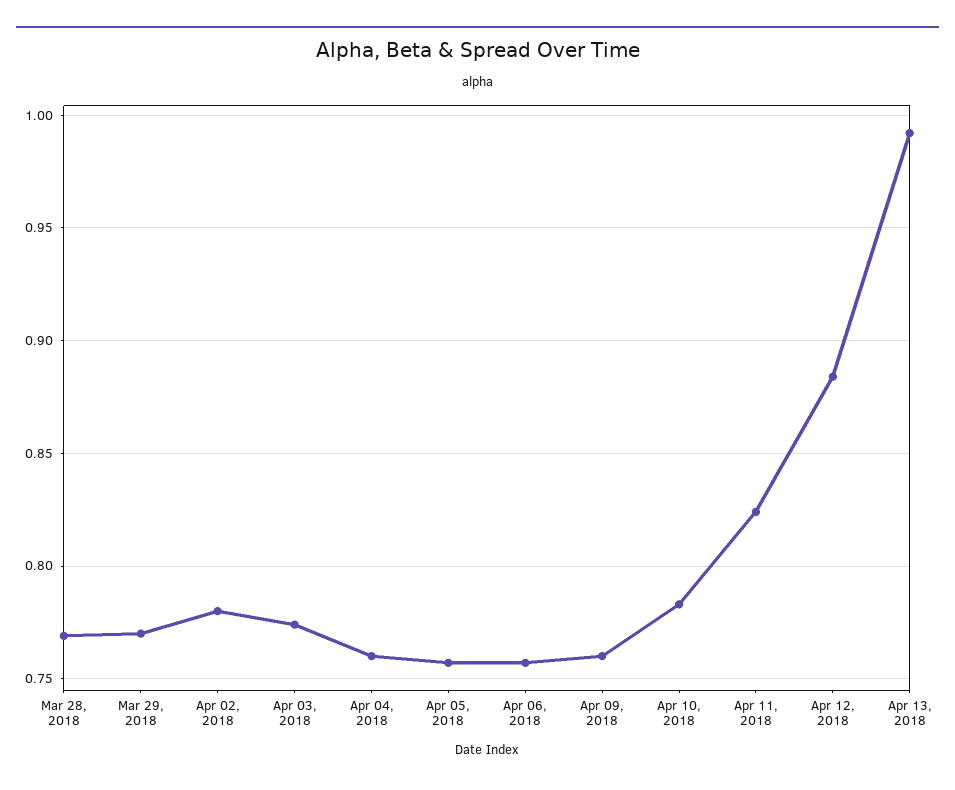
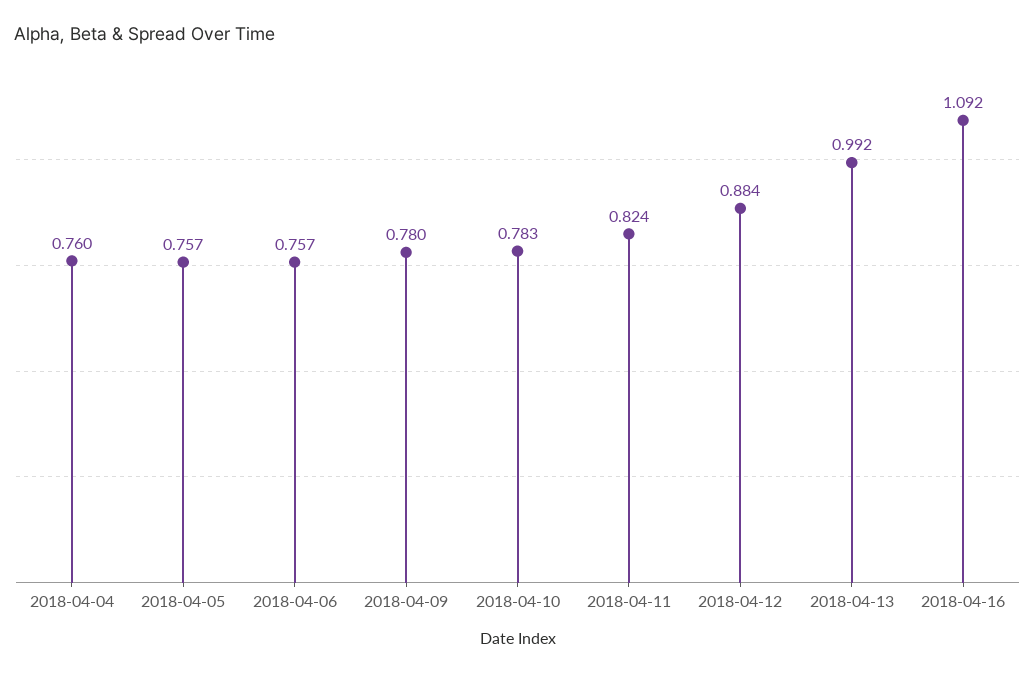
Mar 28, 2018: 0.77 -> none
Mar 29, 2018: 0.77 -> none
Apr 02, 2018: 0.78 -> none
Apr 03, 2018: 0.775 -> none
Apr 09, 2018: 0.76 -> 0.78
2018-04-16: none -> 1.092

